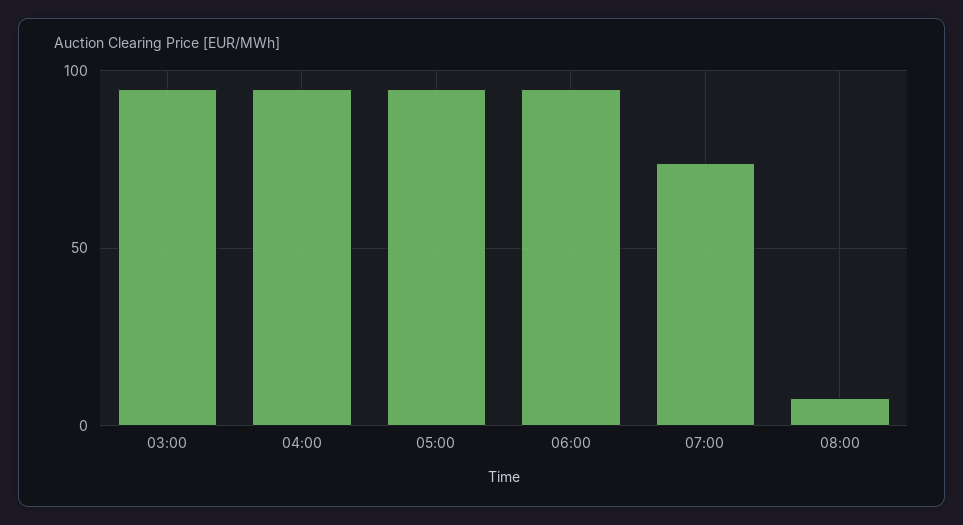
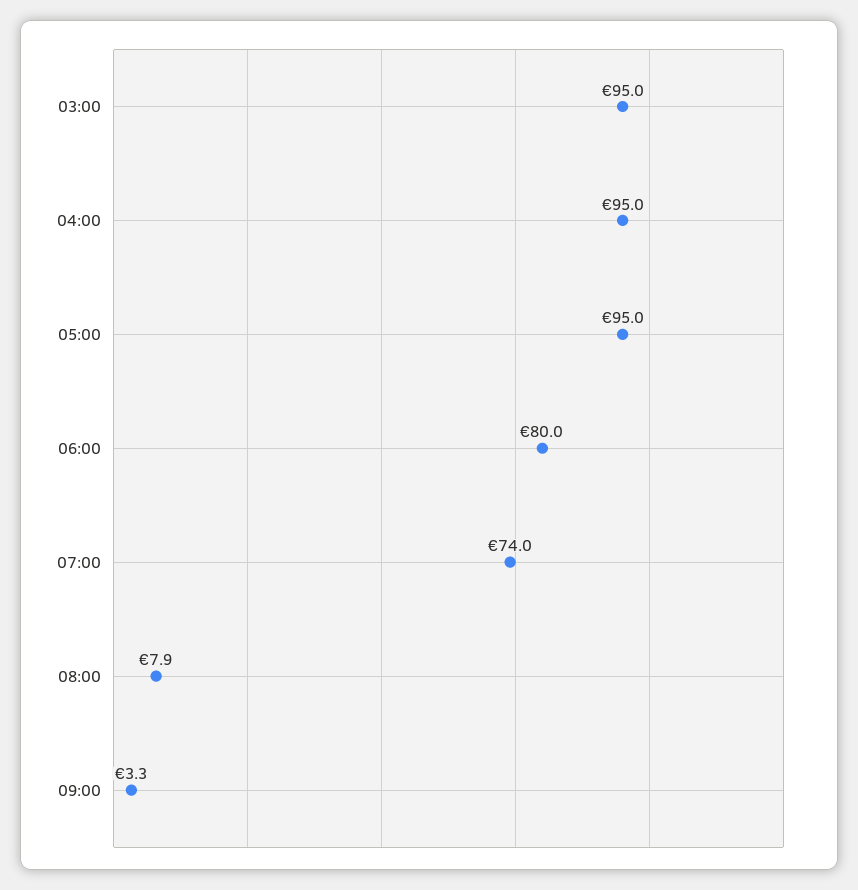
06:00: 95 -> 80
09:00: none -> 3.3

